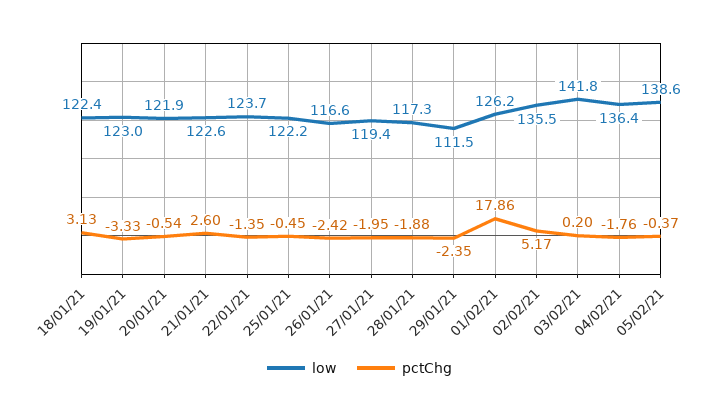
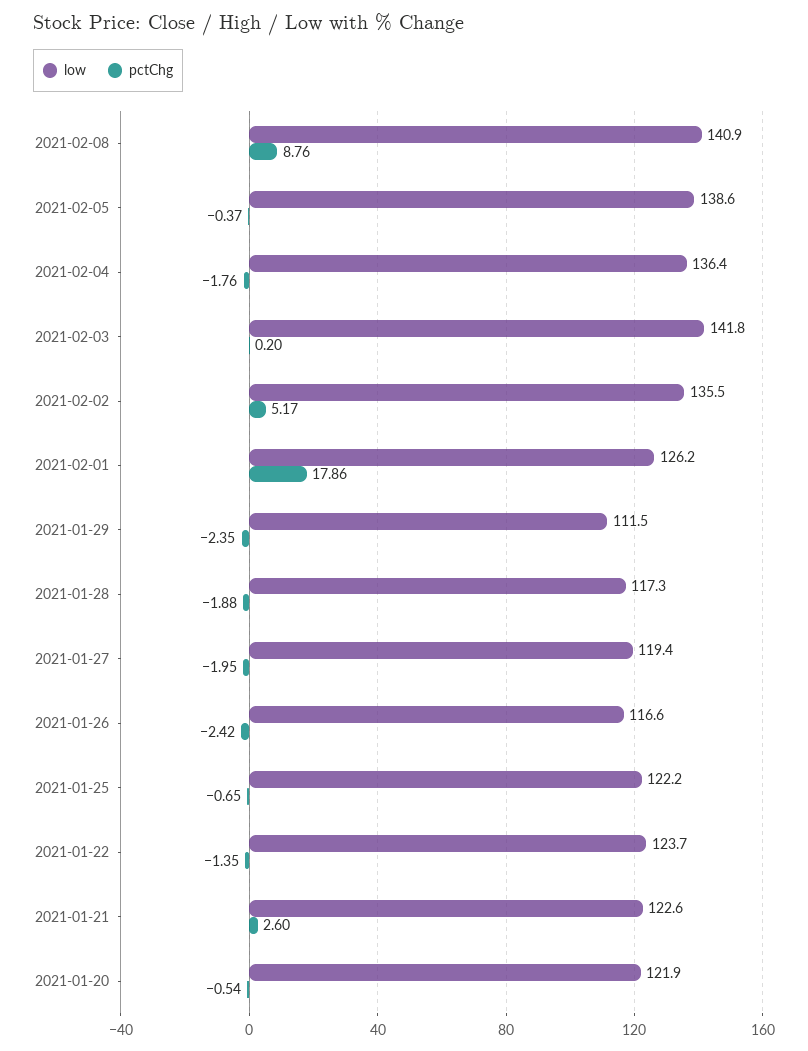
low, 18/01/21: 122.4 -> none
pctChg, 18/01/21: 3.13 -> none
low, 19/01/21: 123 -> none
pctChg, 19/01/21: -3.33 -> none
pctChg, 25/01/21: -0.45 -> -0.65
low, 2021-02-08: none -> 140.9
pctChg, 2021-02-08: none -> 8.76

